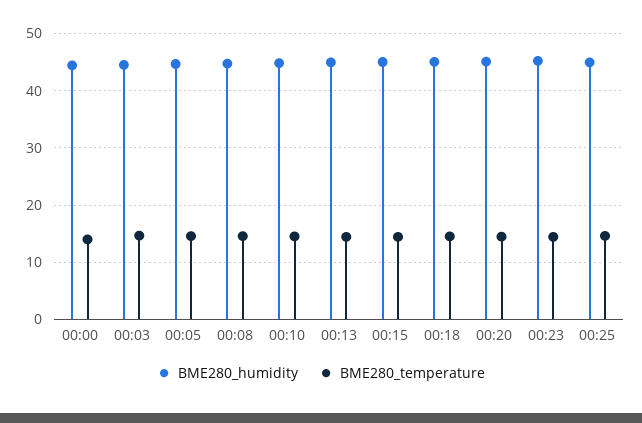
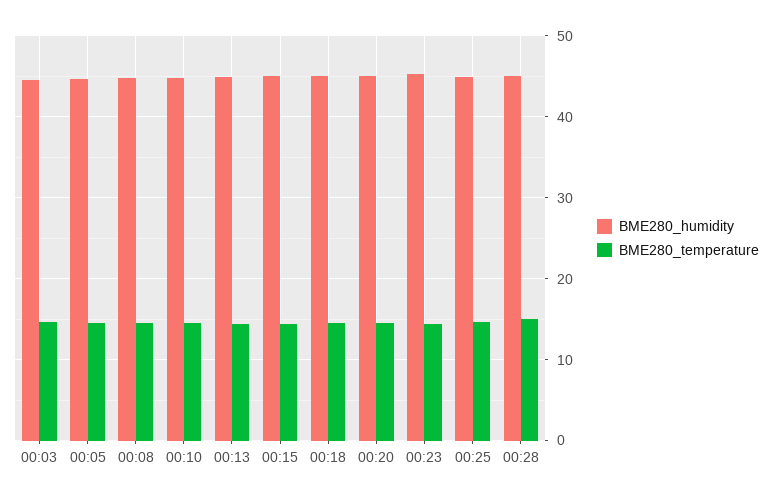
BME280_humidity, 00:00: 44 -> none
BME280_temperature, 00:00: 14 -> none
BME280_humidity, 00:28: none -> 45
BME280_temperature, 00:28: none -> 15

